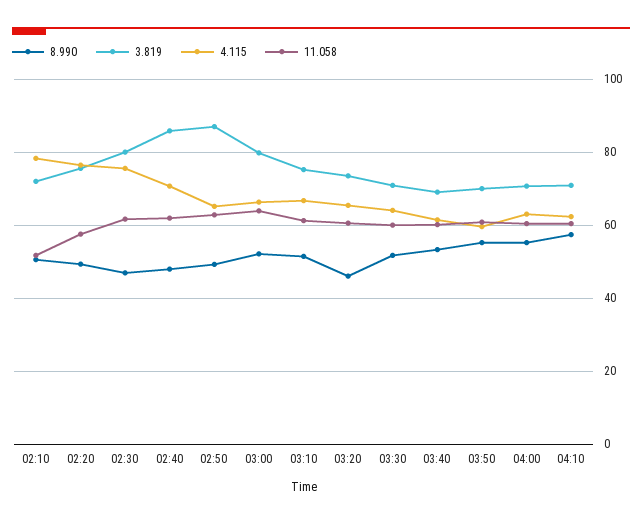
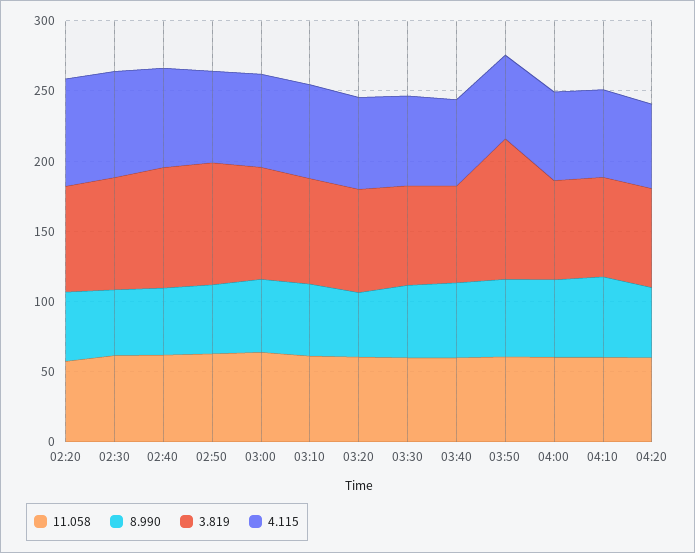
8.990, 02:10: 50 -> none
3.819, 02:10: 72 -> none
4.115, 02:10: 78 -> none
11.058, 02:10: 52 -> none
3.819, 03:50: 70 -> 100
11.058, 04:20: none -> 60
8.990, 04:20: none -> 50
3.819, 04:20: none -> 70
4.115, 04:20: none -> 60

